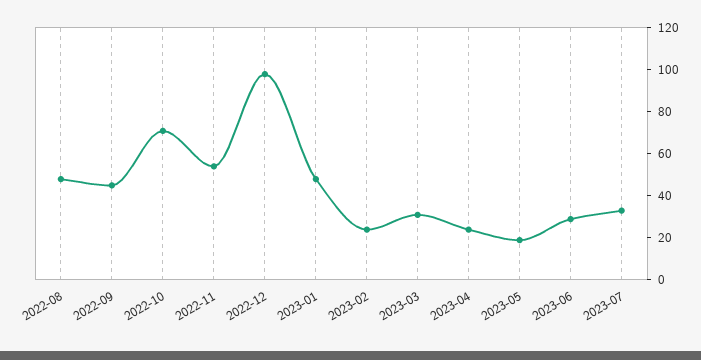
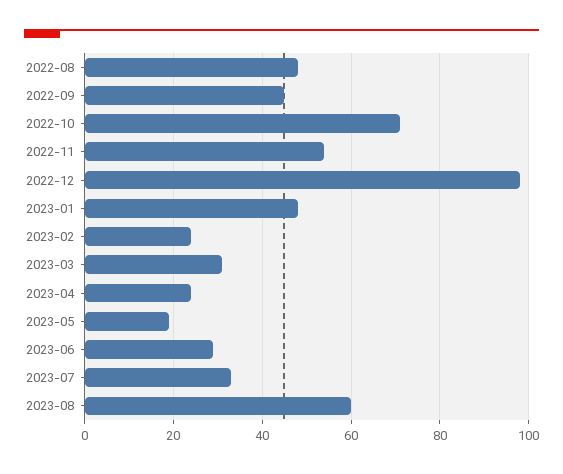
2023-08: none -> 60

